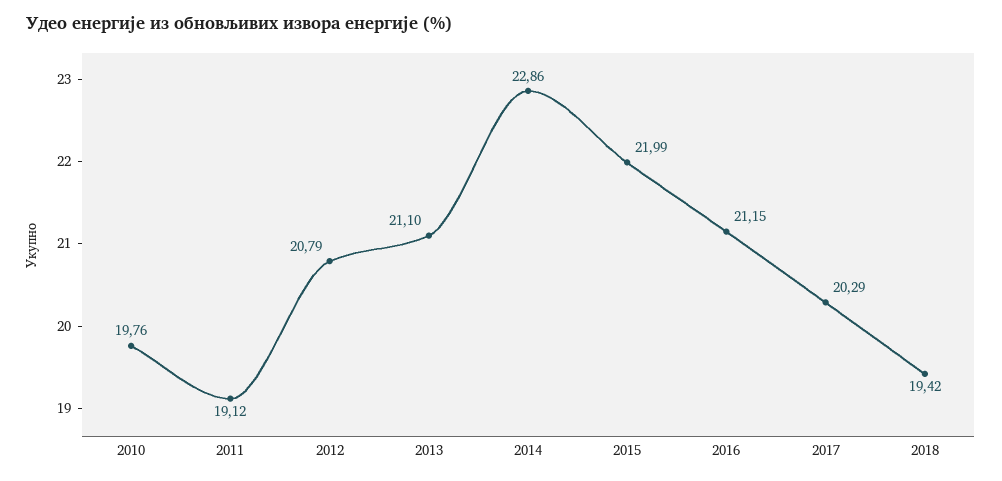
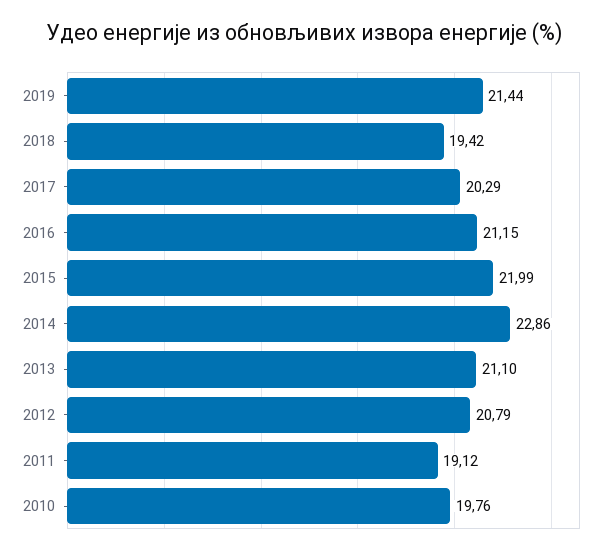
2019: none -> 21.44

